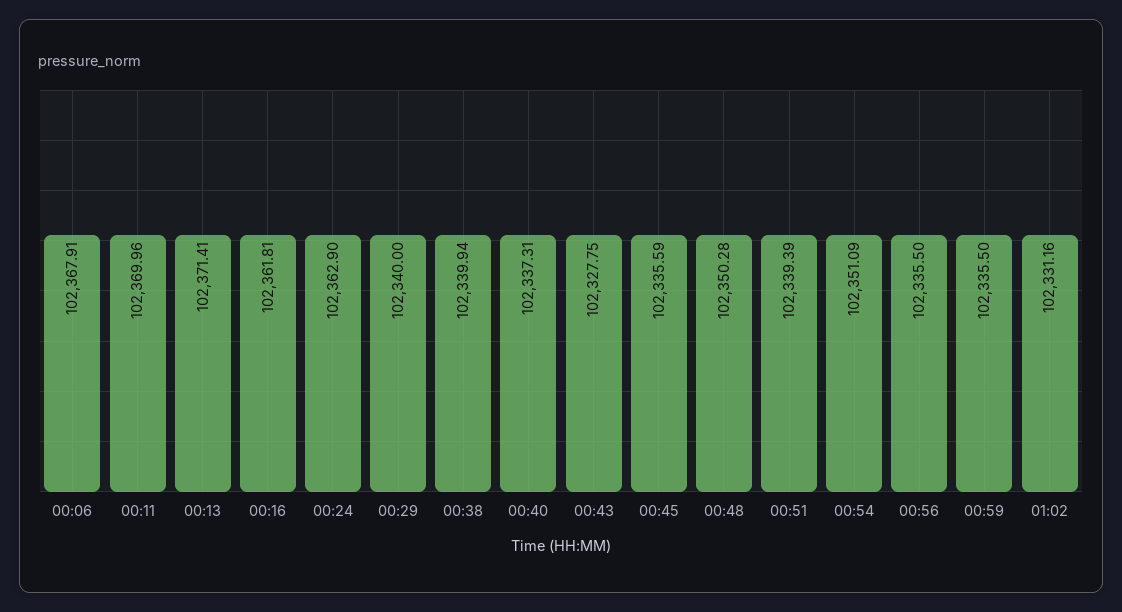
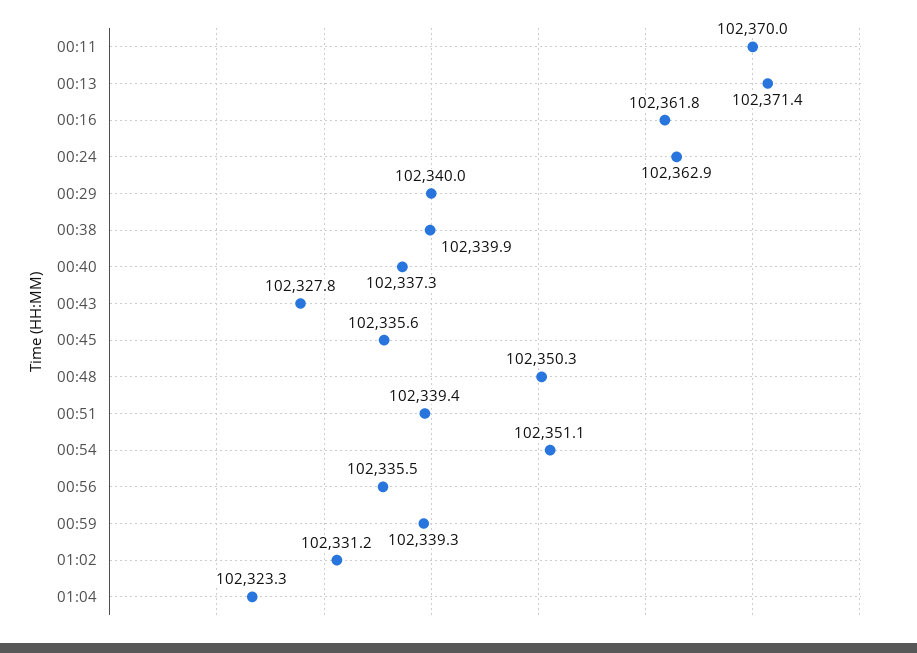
00:06: 102367.91 -> none
00:59: 102335.5 -> 102339.3
01:04: none -> 102323.3

